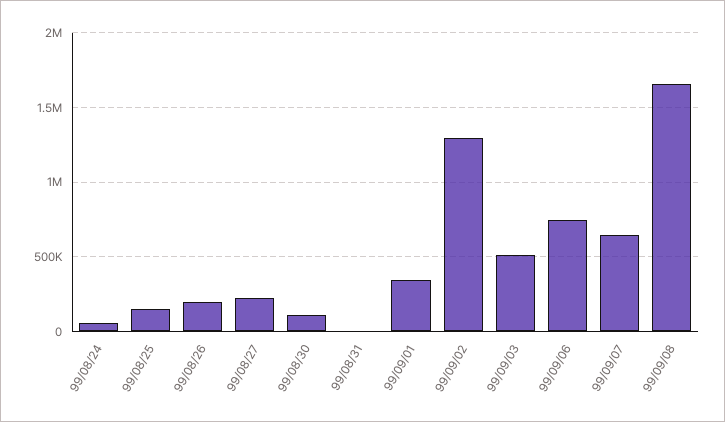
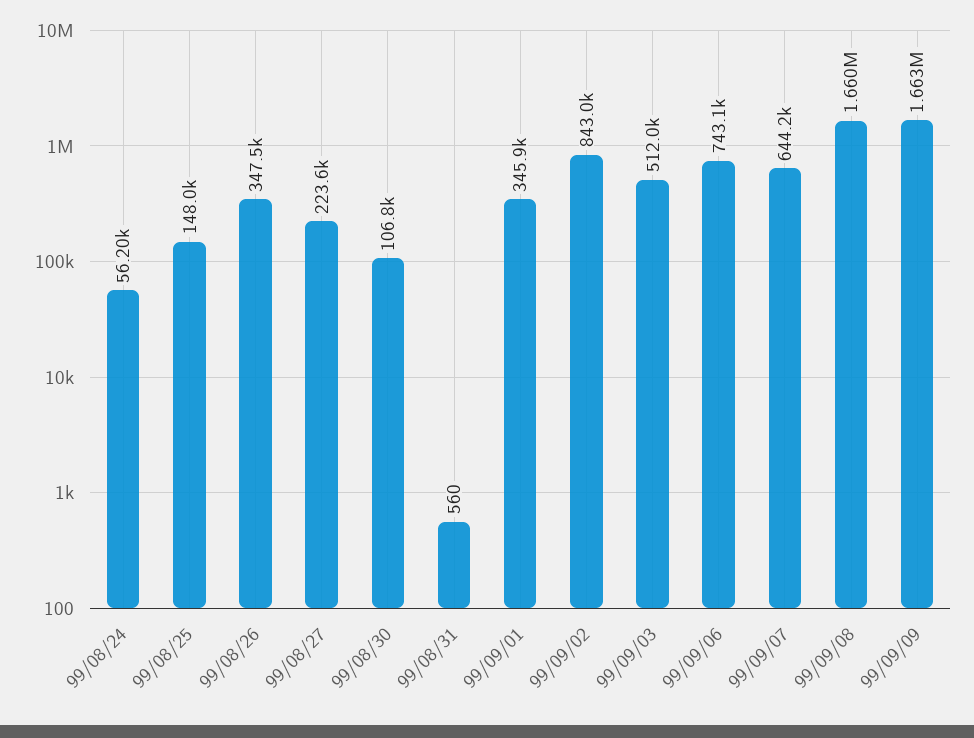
99/08/26: 200000 -> 347500
99/09/02: 1300000 -> 843000
99/09/09: none -> 1663000

